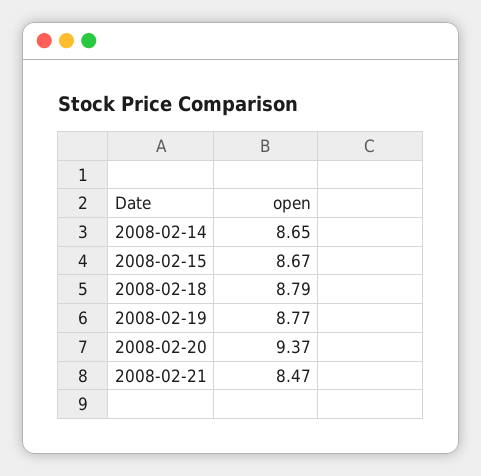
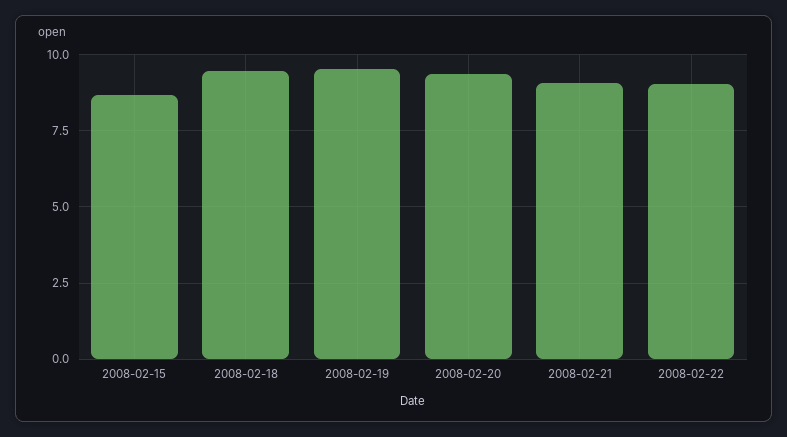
2008-02-14: 8.65 -> none
2008-02-18: 8.79 -> 9.5
2008-02-19: 8.77 -> 9.5
2008-02-21: 8.47 -> 9
2008-02-22: none -> 9

